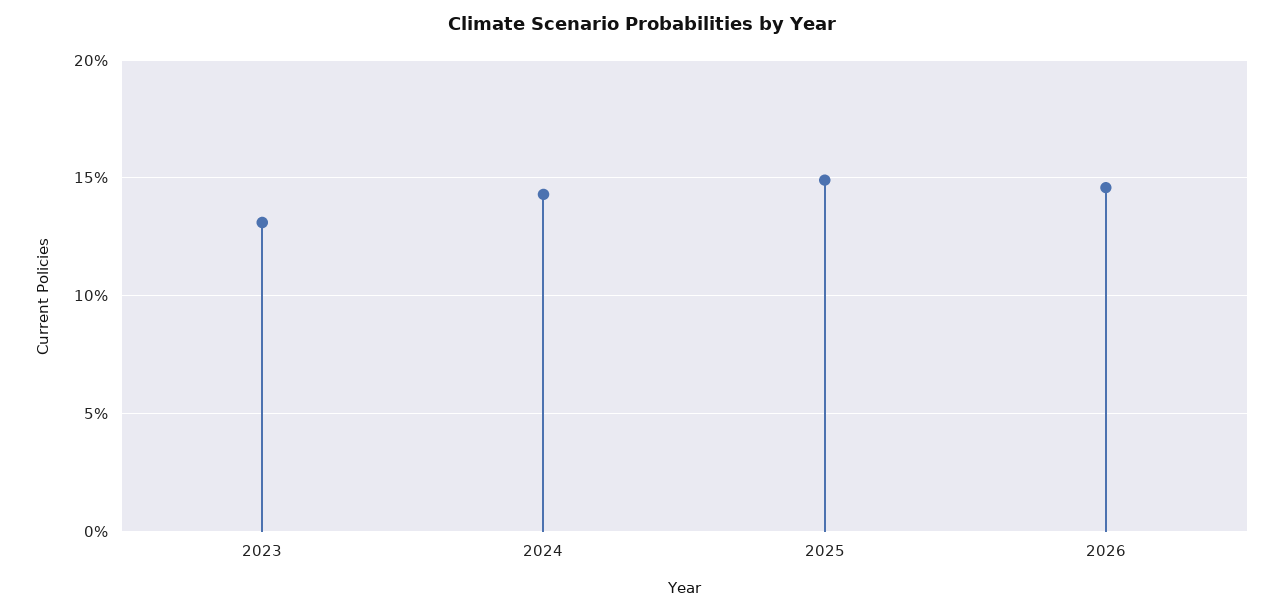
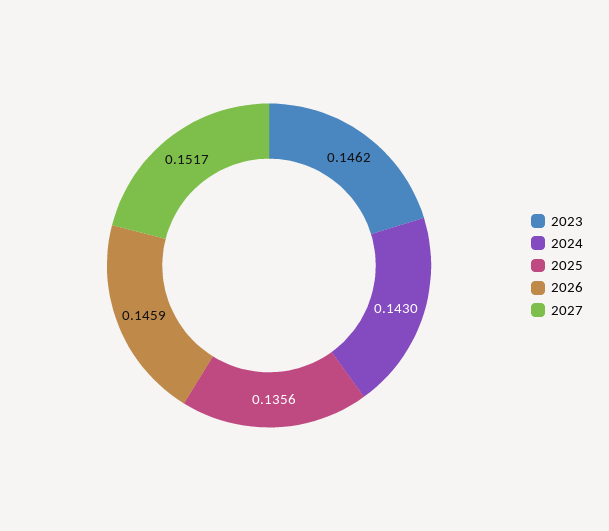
2023: 0.13 -> 0.1462
2025: 0.15 -> 0.1356
2027: none -> 0.1517

